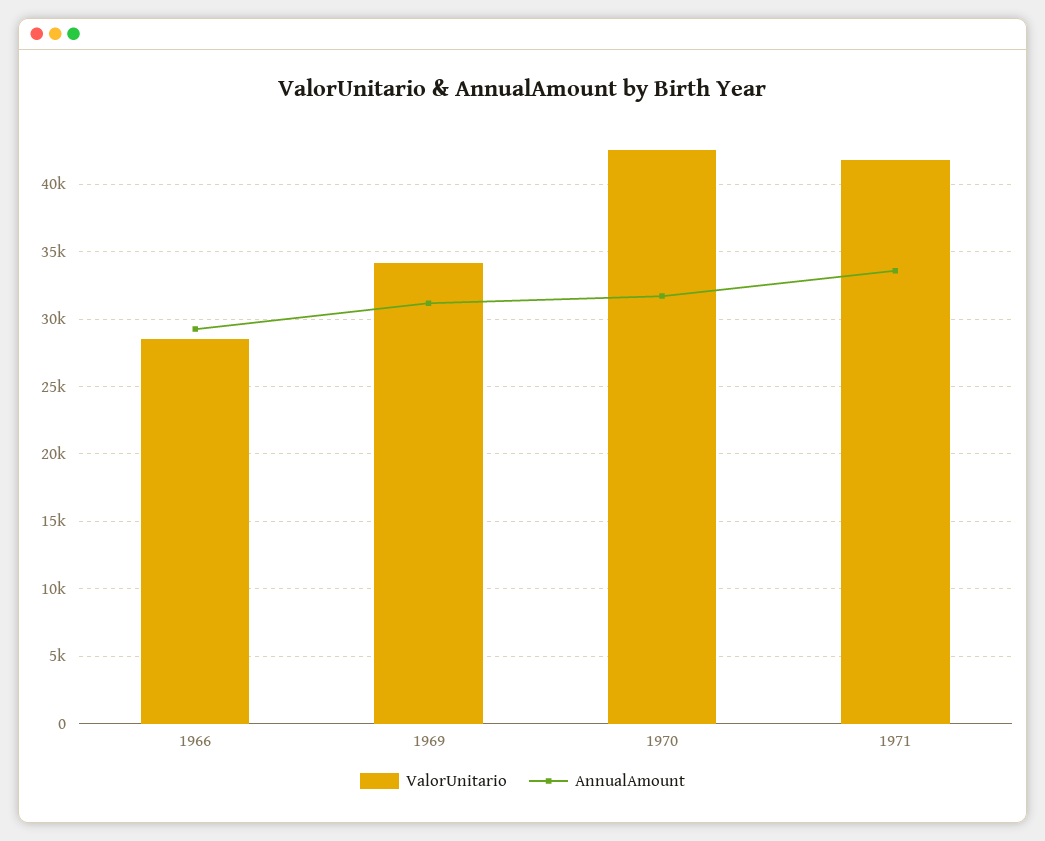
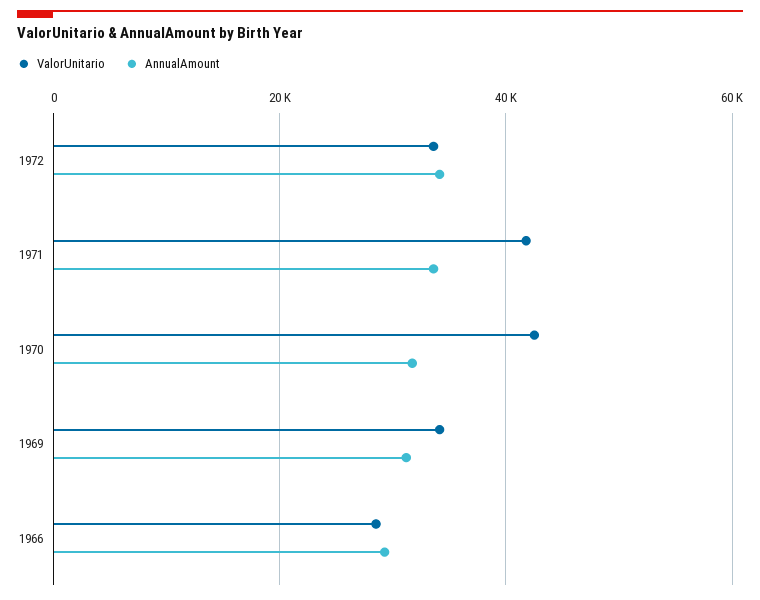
ValorUnitario, 1972: none -> 34000
AnnualAmount, 1972: none -> 34000

